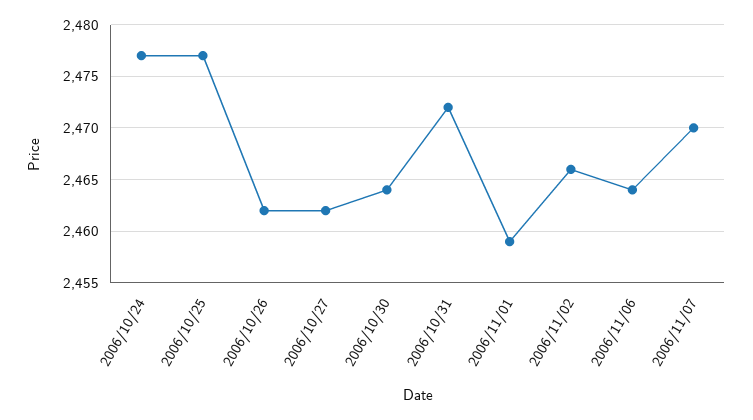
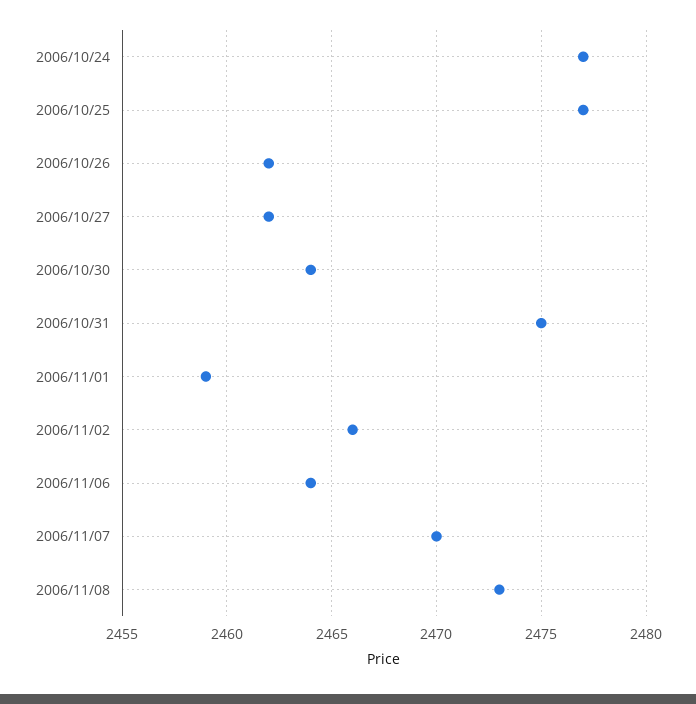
2006/10/31: 2472 -> 2475
2006/11/08: none -> 2473

